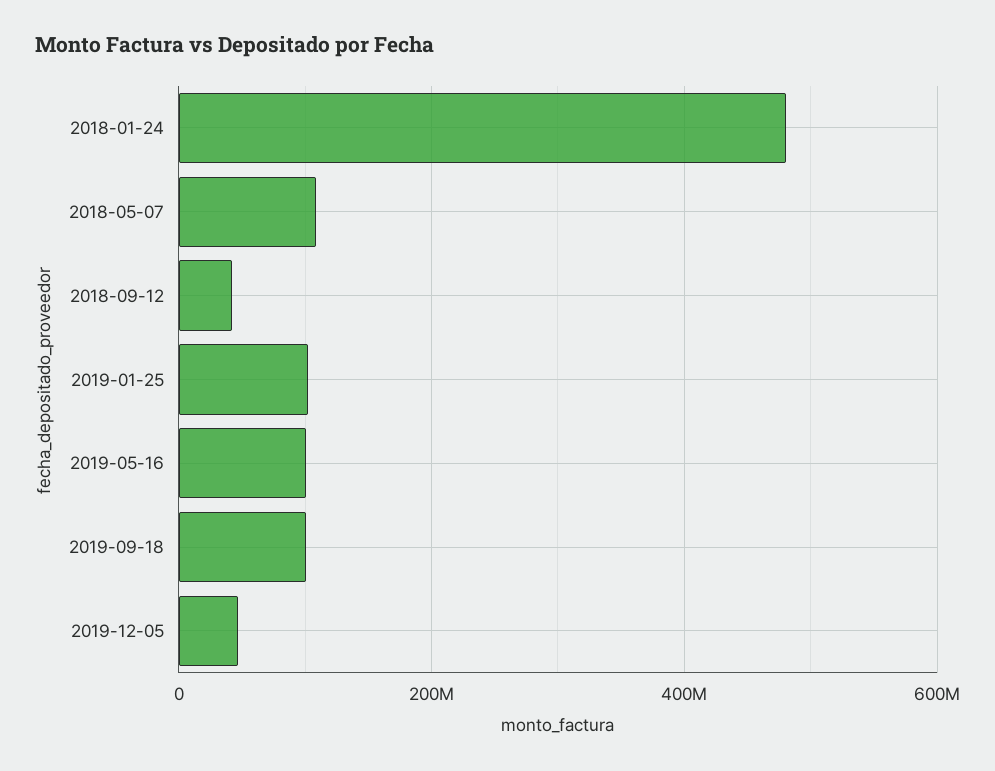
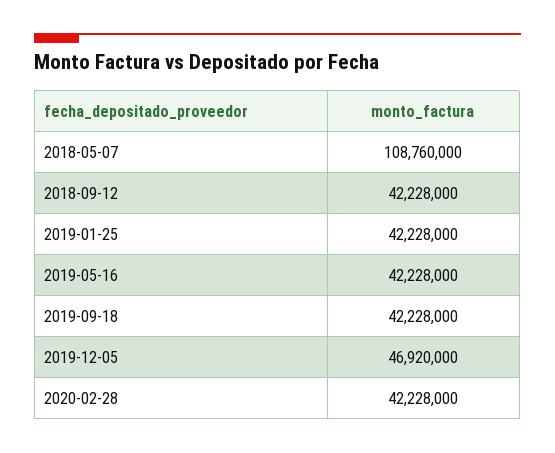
2018-01-24: 480000000 -> none
2019-01-25: 100000000 -> 42228000
2019-05-16: 100000000 -> 42228000
2019-09-18: 100000000 -> 42228000
2020-02-28: none -> 42228000

